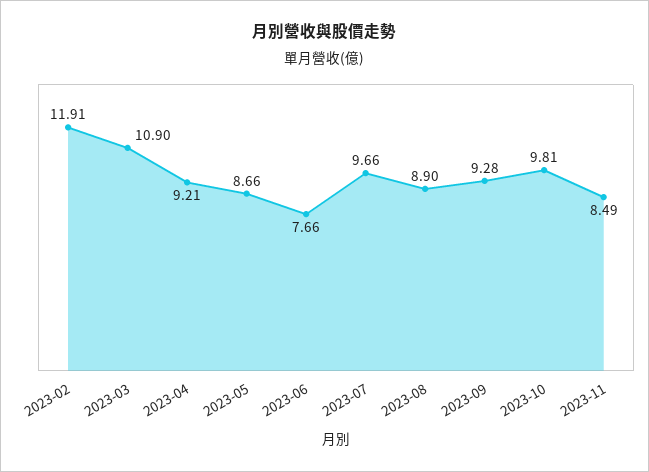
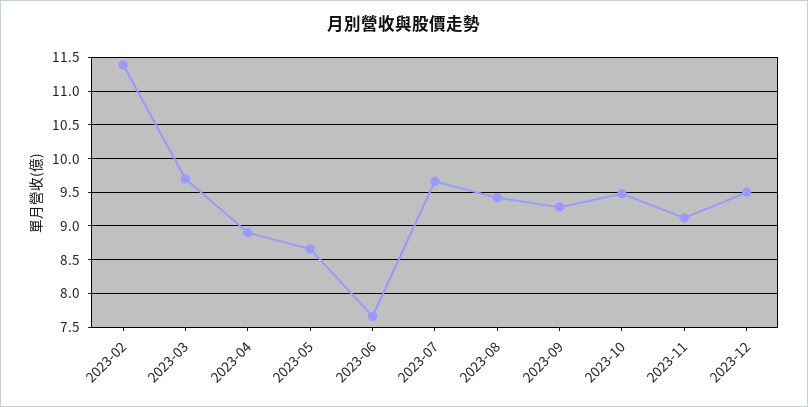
2023-02: 11.91 -> 11.4
2023-03: 10.9 -> 9.7
2023-04: 9.21 -> 8.9
2023-08: 8.9 -> 9.4
2023-10: 9.81 -> 9.5
2023-11: 8.49 -> 9.1
2023-12: none -> 9.5

